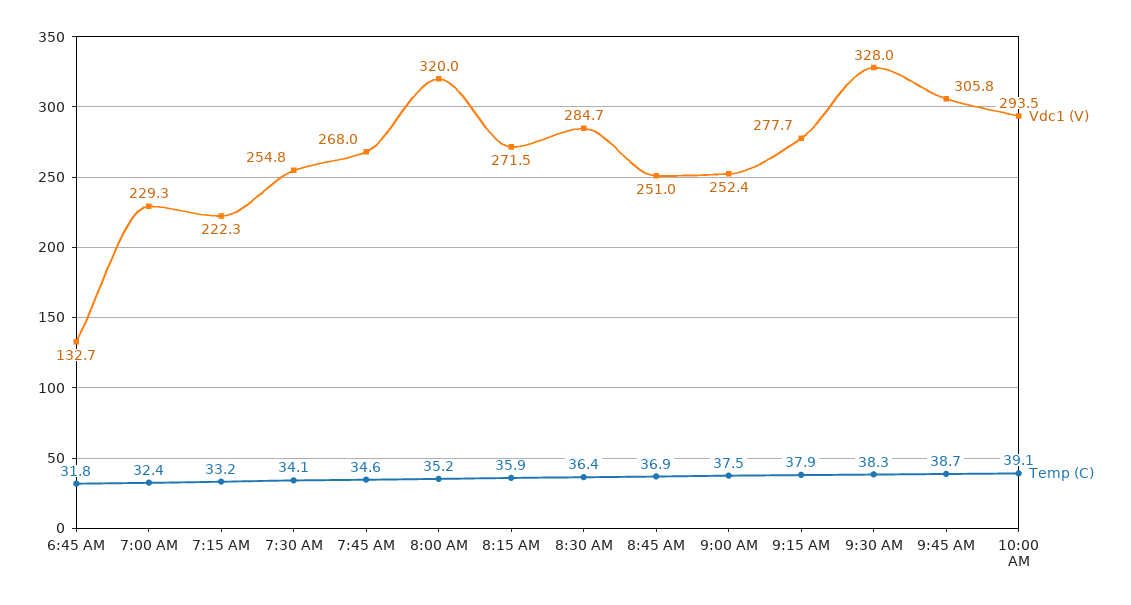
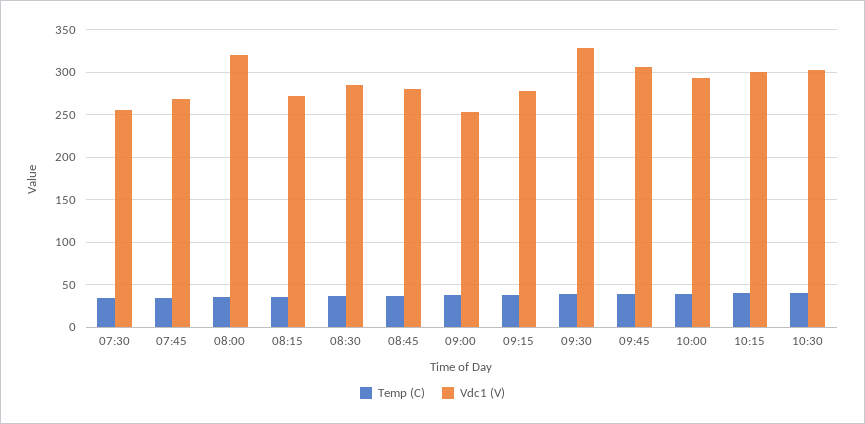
Vdc1 (V), 6:45 AM: 132.7 -> none
Temp (C), 6:45 AM: 31.8 -> none
Vdc1 (V), 7:00 AM: 229.3 -> none
Temp (C), 7:00 AM: 32.4 -> none
Vdc1 (V), 7:15 AM: 222.3 -> none
Temp (C), 7:15 AM: 33.2 -> none
Vdc1 (V), 8:45 AM: 251 -> 280
Temp (C), 10:15: none -> 40
Vdc1 (V), 10:15: none -> 300
Temp (C), 10:30: none -> 40
Vdc1 (V), 10:30: none -> 300

